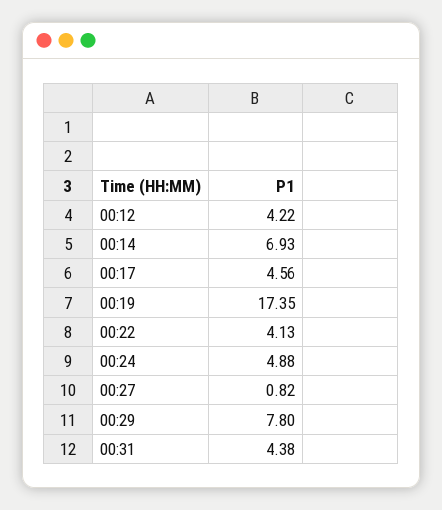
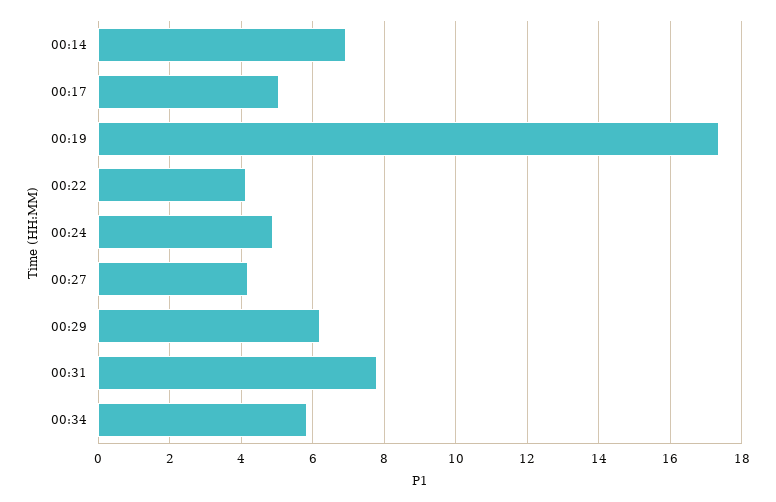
00:12: 4.22 -> none
00:17: 4.56 -> 5
00:27: 0.82 -> 4.2
00:29: 7.8 -> 6.2
00:31: 4.38 -> 7.8
00:34: none -> 5.8

